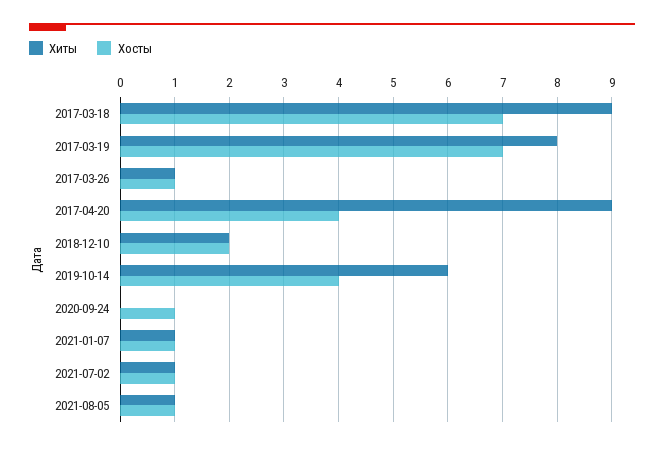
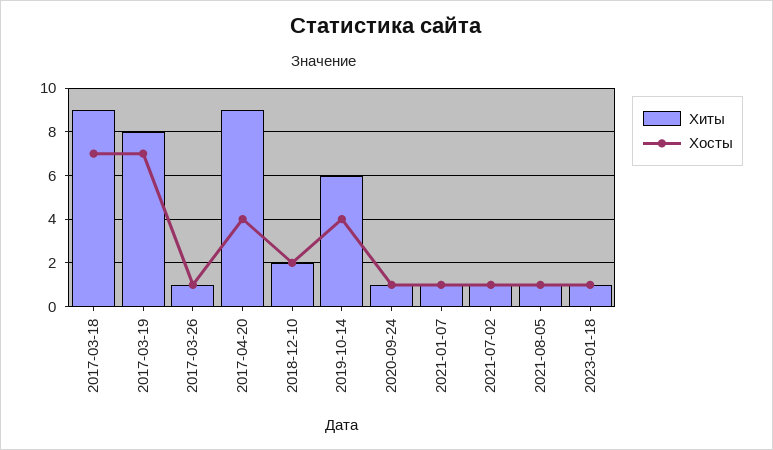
Хиты, 2020-09-24: 0 -> 1
Хиты, 2023-01-18: none -> 1
Хосты, 2023-01-18: none -> 1

